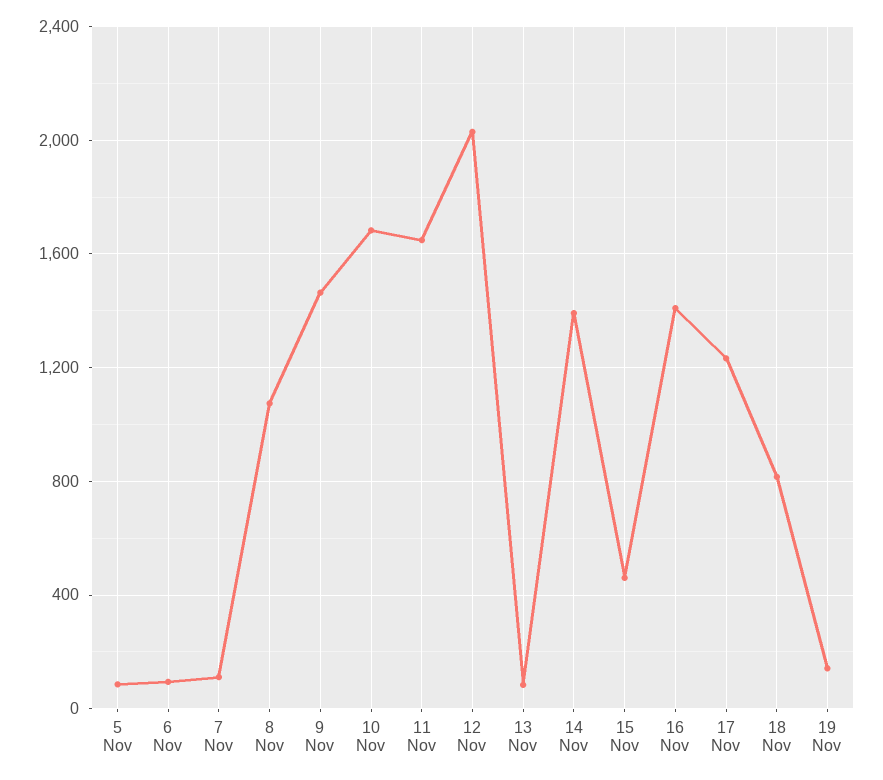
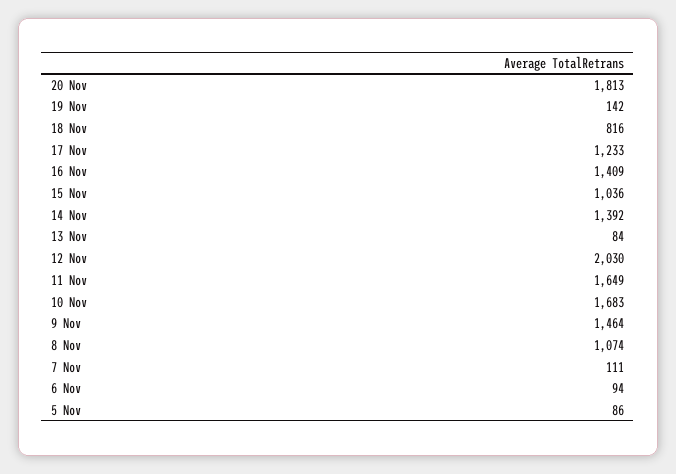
15 Nov: 450 -> 1036
20 Nov: none -> 1813

